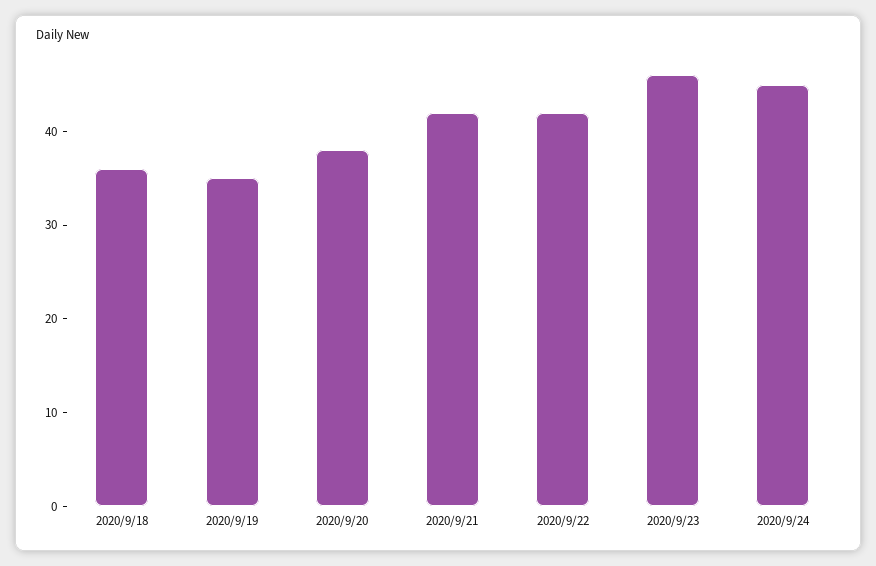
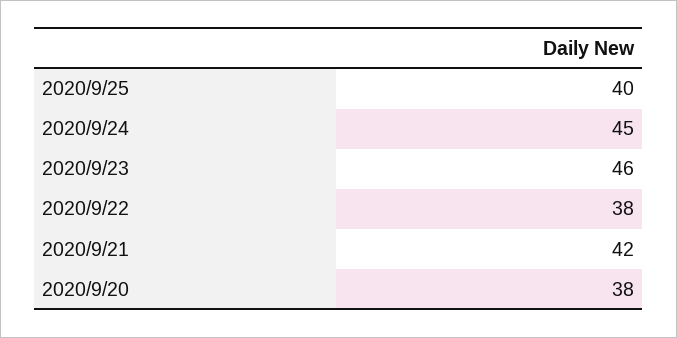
2020/9/18: 36 -> none
2020/9/19: 35 -> none
2020/9/22: 42 -> 38
2020/9/25: none -> 40

